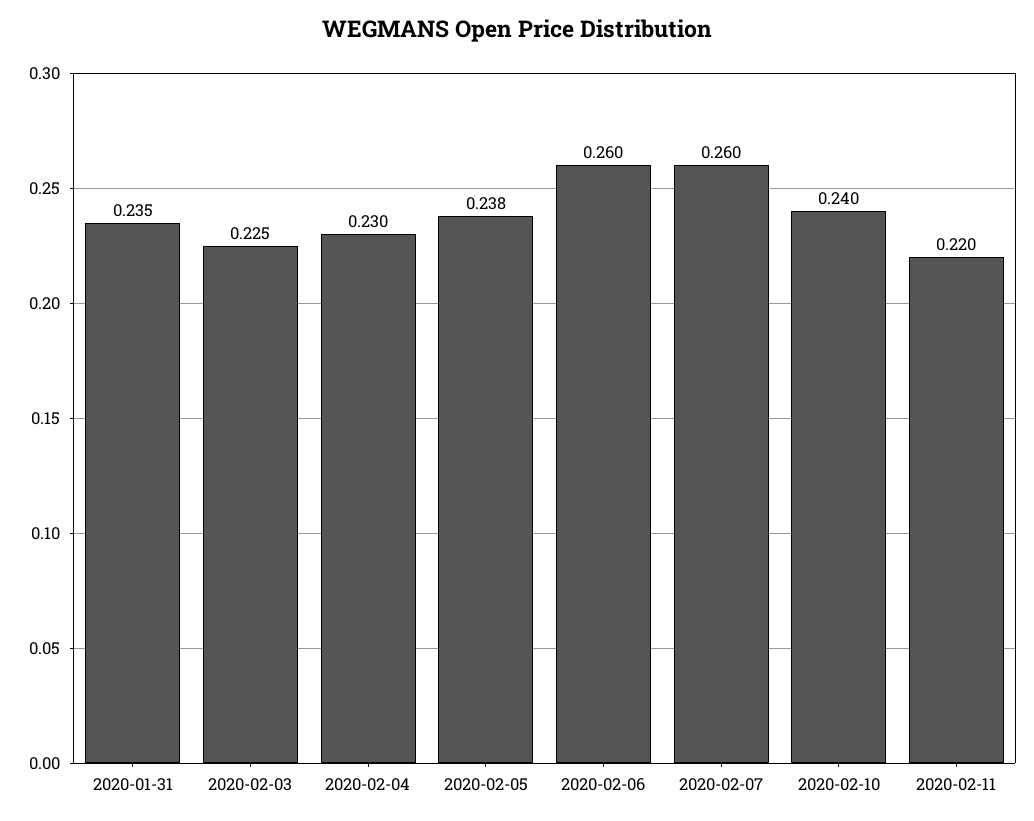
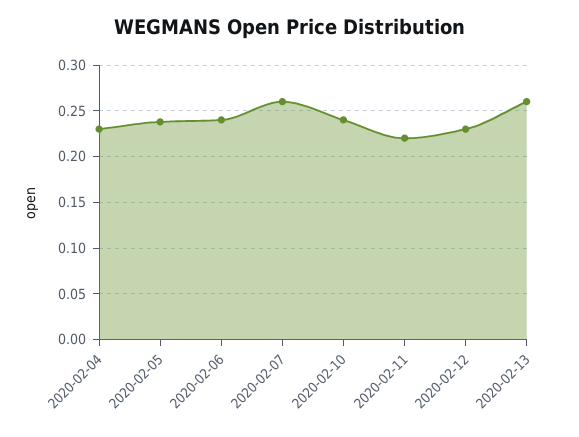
2020-01-31: 0.235 -> none
2020-02-03: 0.225 -> none
2020-02-06: 0.26 -> 0.24
2020-02-12: none -> 0.23
2020-02-13: none -> 0.26

